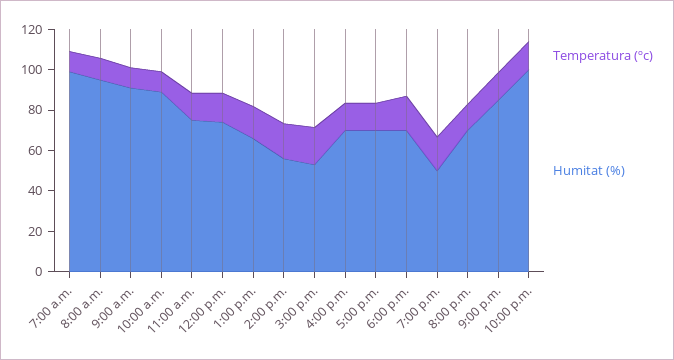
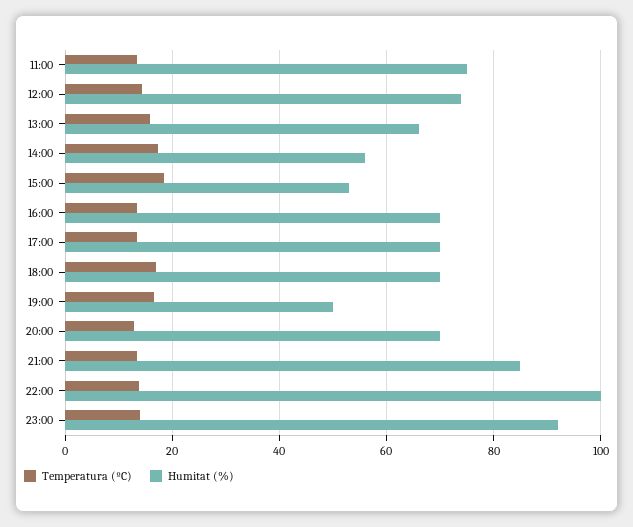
Temperatura (ºc), 7:00 a.m.: 10 -> none
Humitat (%), 7:00 a.m.: 100 -> none
Temperatura (ºc), 8:00 a.m.: 10 -> none
Humitat (%), 8:00 a.m.: 95 -> none
Temperatura (ºc), 9:00 a.m.: 10 -> none
Humitat (%), 9:00 a.m.: 90 -> none
Temperatura (ºc), 10:00 a.m.: 10 -> none
Humitat (%), 10:00 a.m.: 90 -> none
Temperatura (ºc), 23:00: none -> 14
Humitat (%), 23:00: none -> 92

